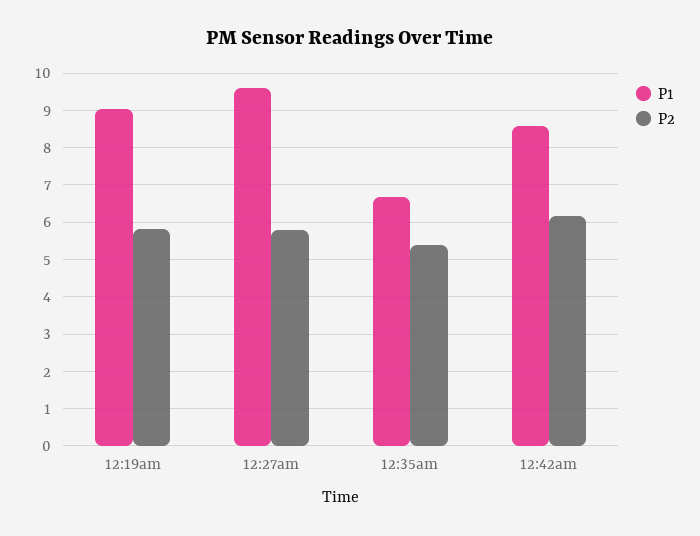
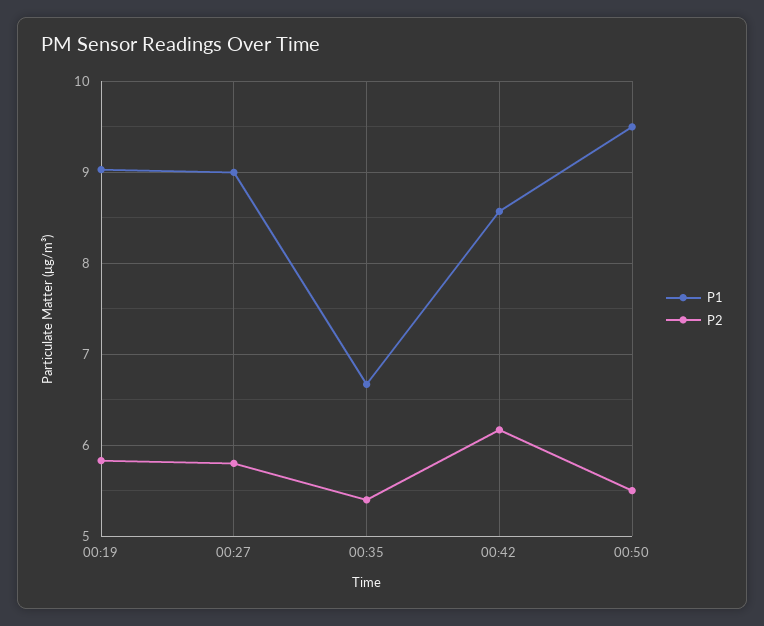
P1, 12:27am: 9.6 -> 9
P1, 00:50: none -> 9.5
P2, 00:50: none -> 5.5

